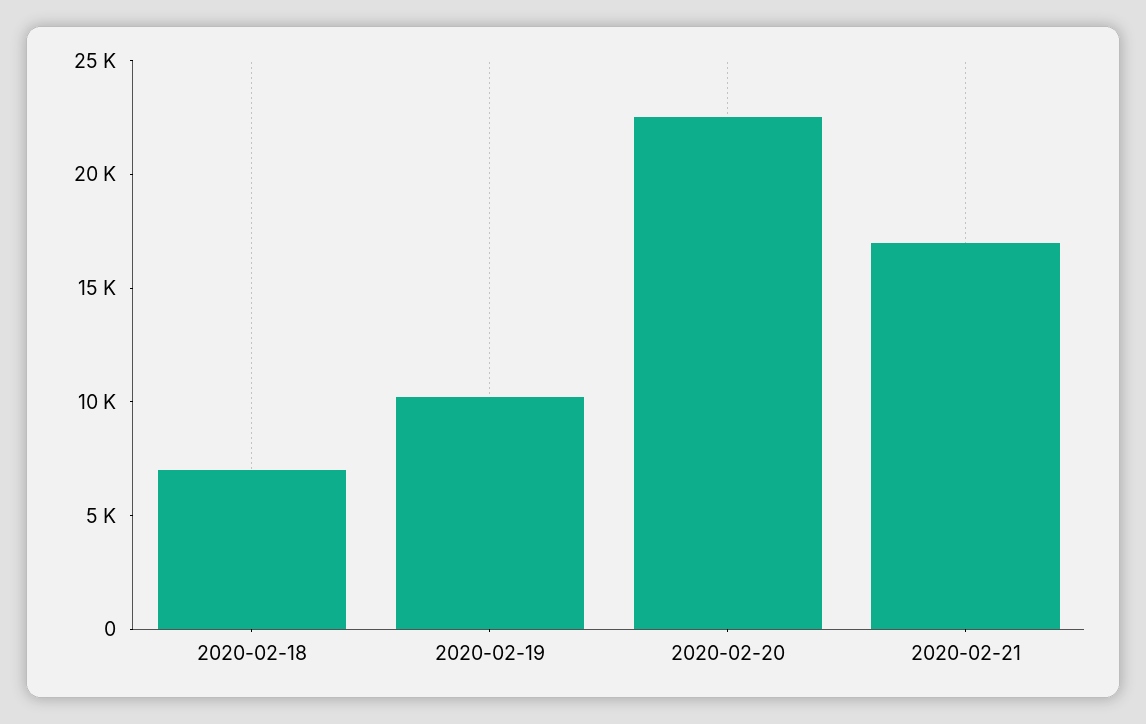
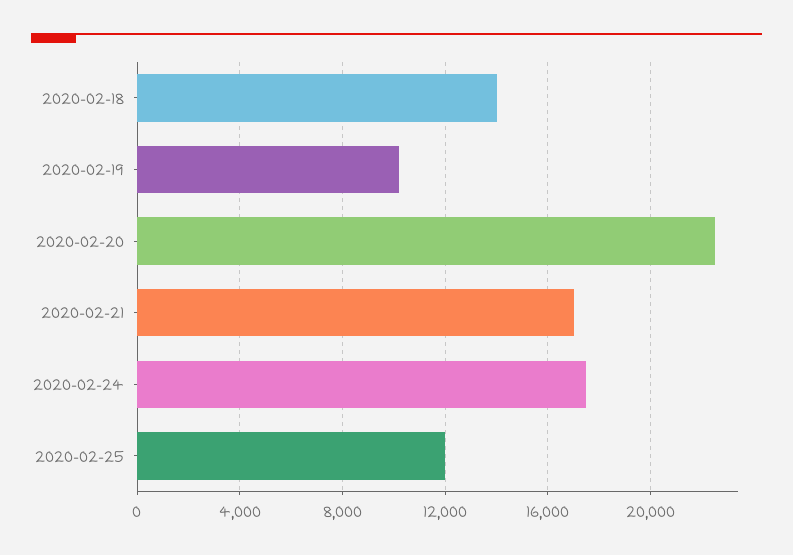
2020-02-18: 7000 -> 14000
2020-02-24: none -> 17500
2020-02-25: none -> 12000

